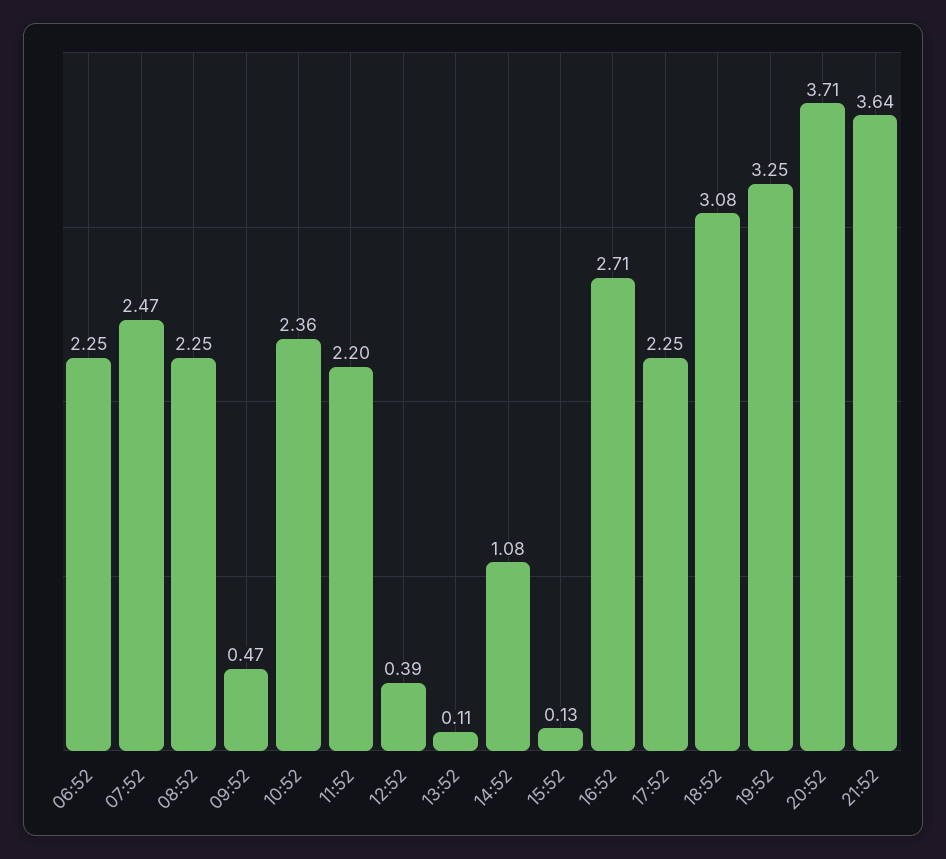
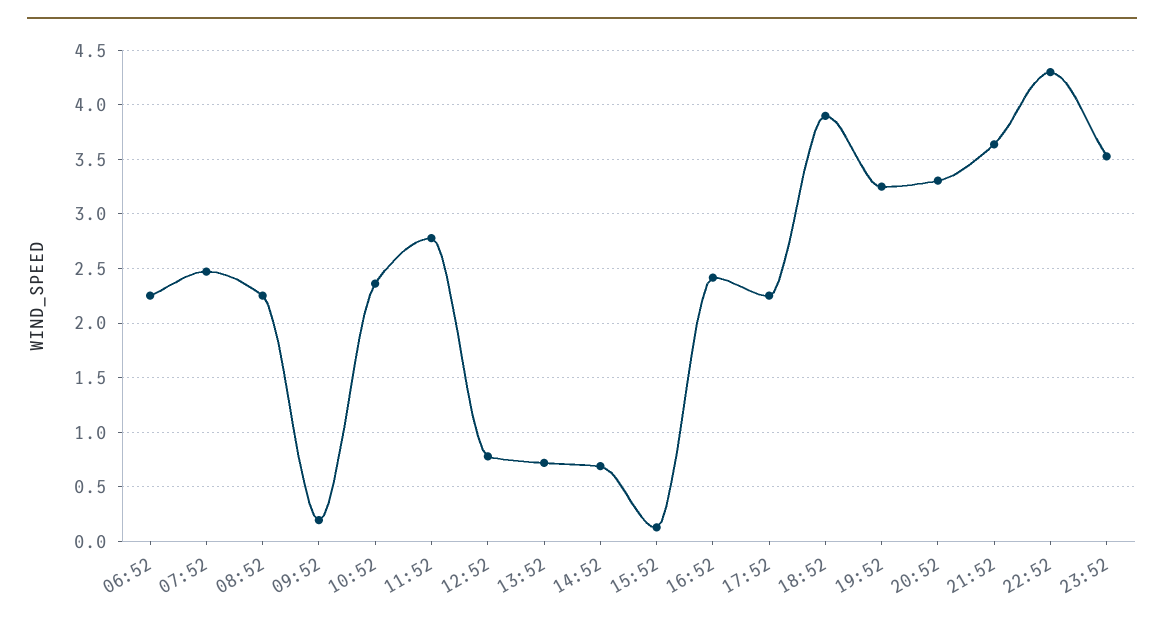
09:52: 0.47 -> 0.2
11:52: 2.2 -> 2.8
12:52: 0.39 -> 0.8
13:52: 0.11 -> 0.7
14:52: 1.08 -> 0.7
16:52: 2.71 -> 2.4
18:52: 3.08 -> 3.9
20:52: 3.71 -> 3.3
22:52: none -> 4.3
23:52: none -> 3.5

